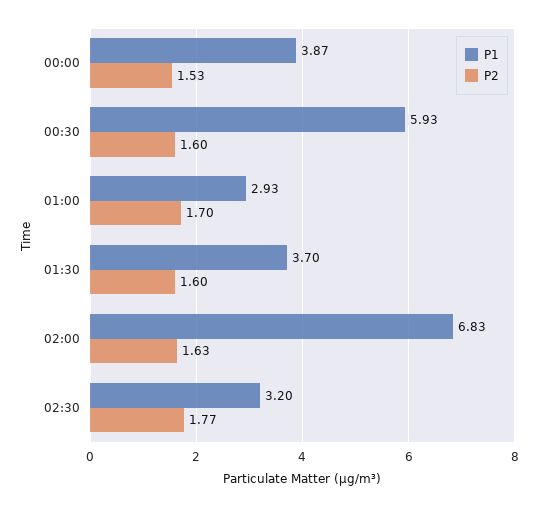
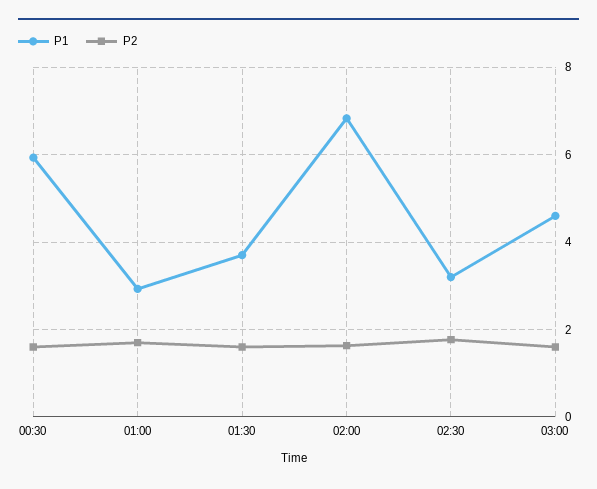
P1, 00:00: 3.87 -> none
P2, 00:00: 1.53 -> none
P1, 03:00: none -> 4.6
P2, 03:00: none -> 1.6

